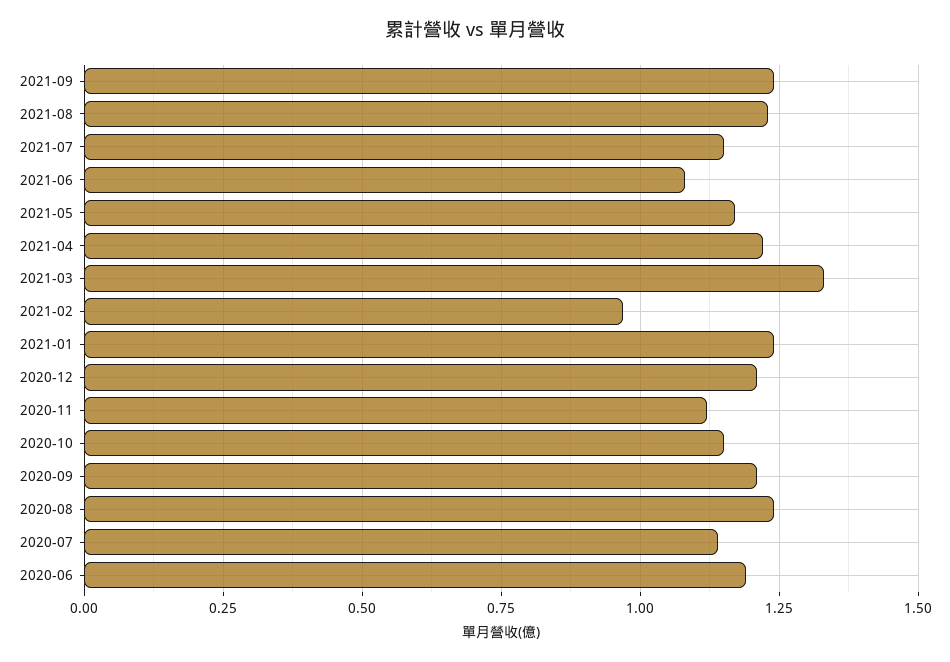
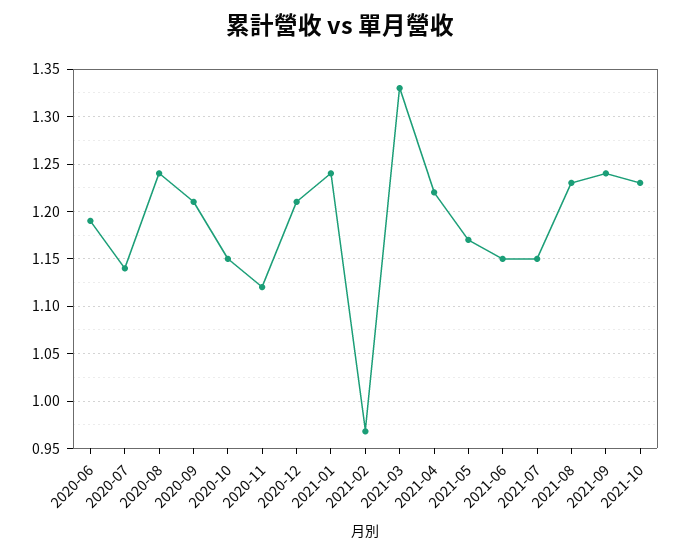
2021-06: 1.075 -> 1.15
2021-10: none -> 1.23

